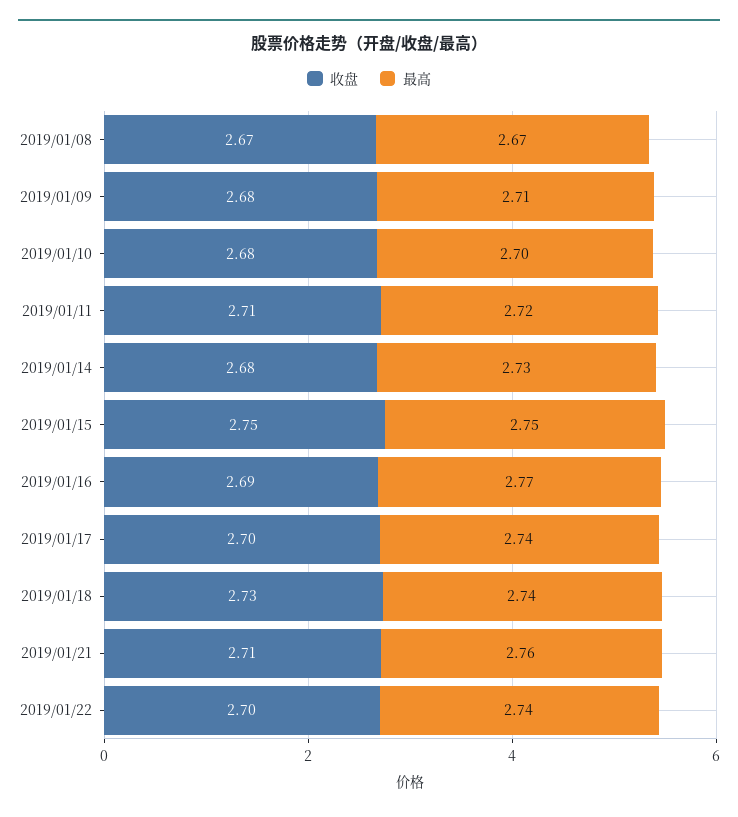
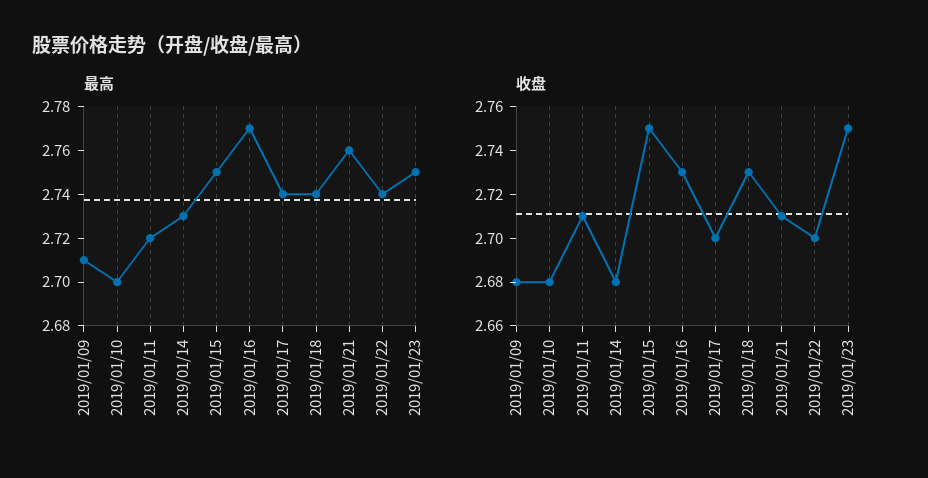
收盘, 2019/01/08: 2.67 -> none
最高, 2019/01/08: 2.67 -> none
收盘, 2019/01/16: 2.69 -> 2.73
最高, 2019/01/23: none -> 2.75
收盘, 2019/01/23: none -> 2.75

